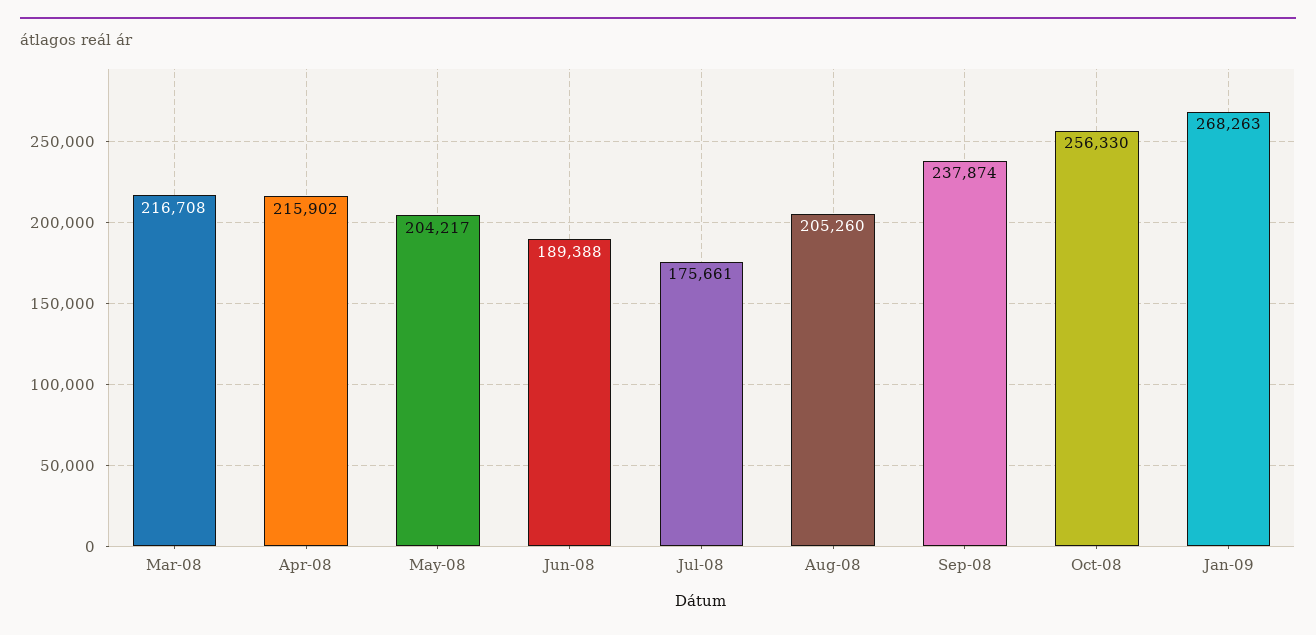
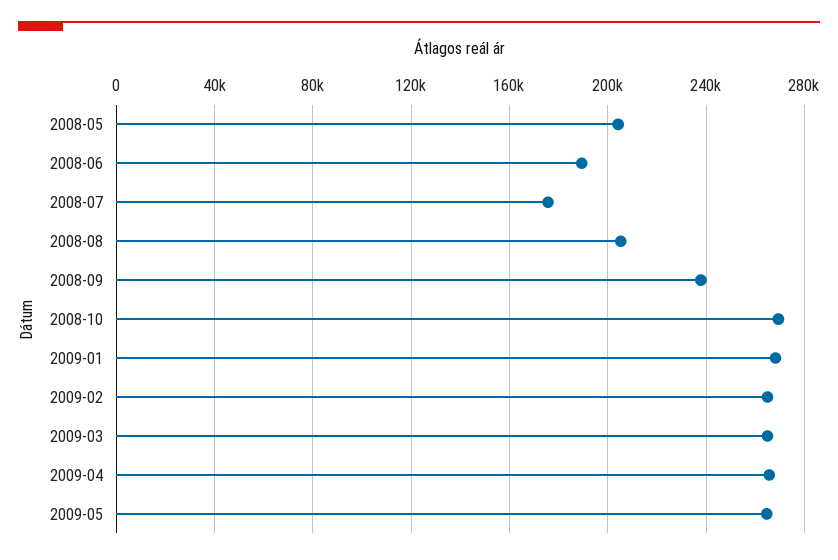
Mar-08: 216708 -> none
Apr-08: 215902 -> none
Oct-08: 256330 -> 270000
2009-02: none -> 265000
2009-03: none -> 265000
2009-04: none -> 265000
2009-05: none -> 265000

